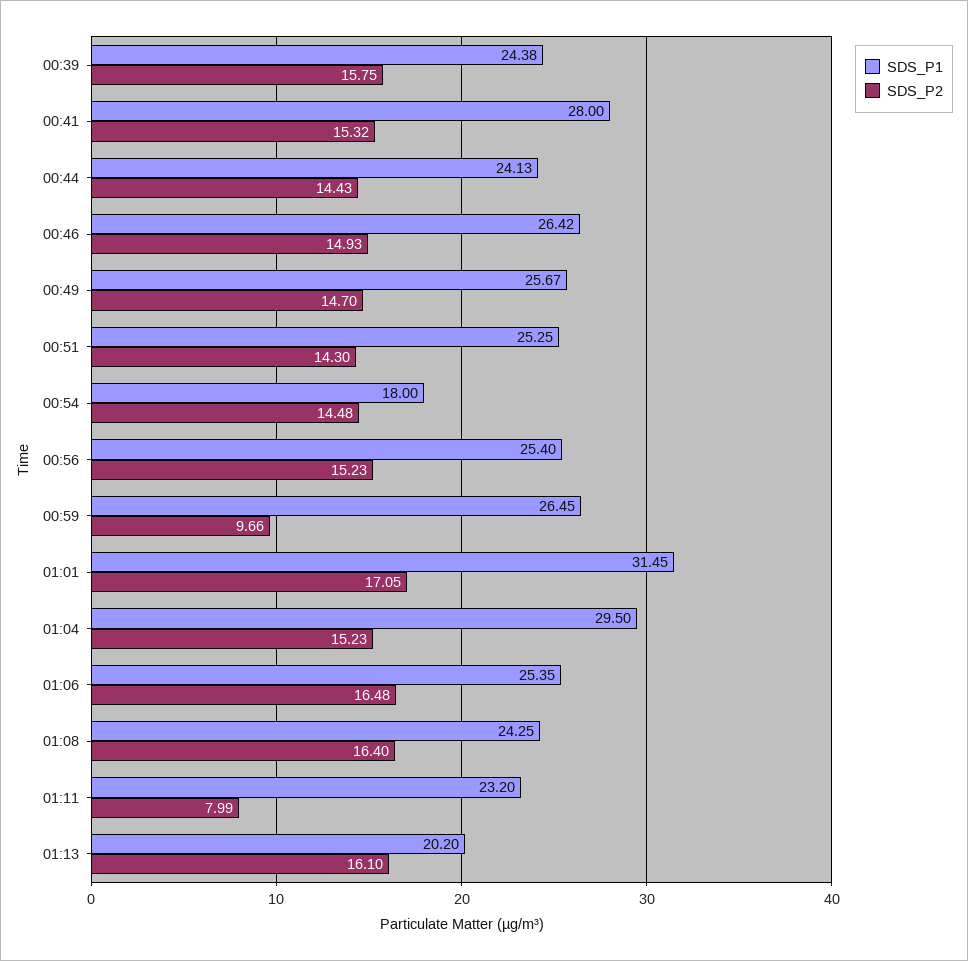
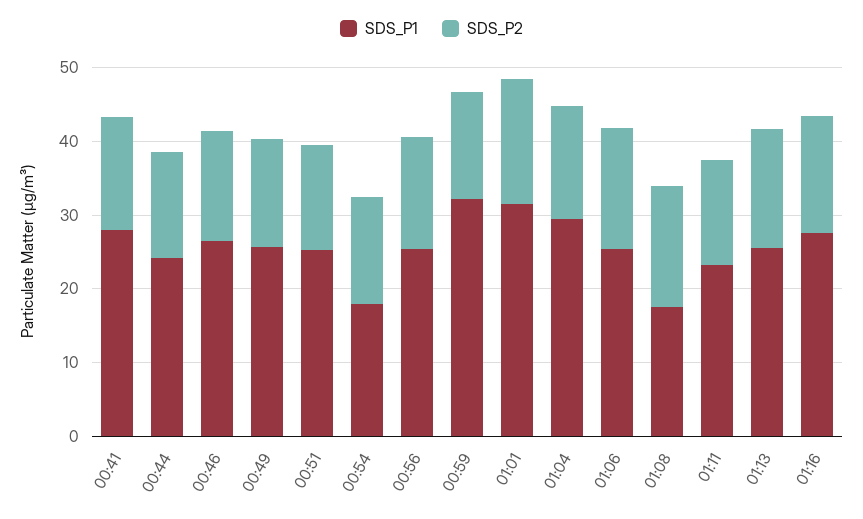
SDS_P1, 00:39: 24.38 -> none
SDS_P2, 00:39: 15.75 -> none
SDS_P1, 00:59: 26.45 -> 32
SDS_P2, 00:59: 9.66 -> 14
SDS_P1, 01:08: 24.25 -> 18
SDS_P2, 01:11: 7.99 -> 14
SDS_P1, 01:13: 20.2 -> 26
SDS_P1, 01:16: none -> 28
SDS_P2, 01:16: none -> 16

